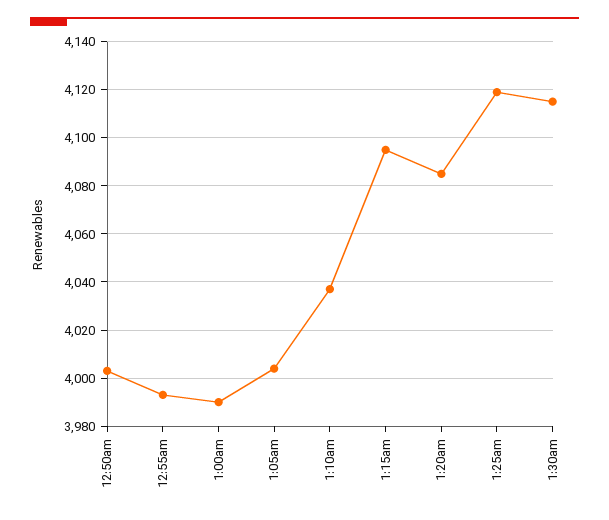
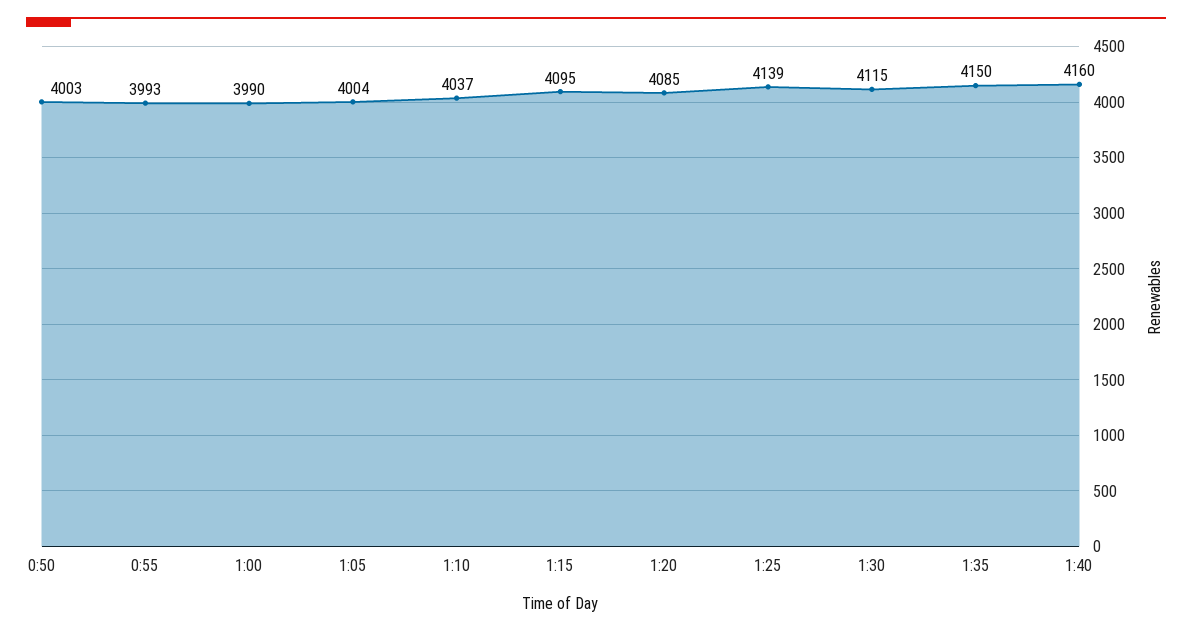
1:25am: 4120 -> 4139
1:35: none -> 4150
1:40: none -> 4160

